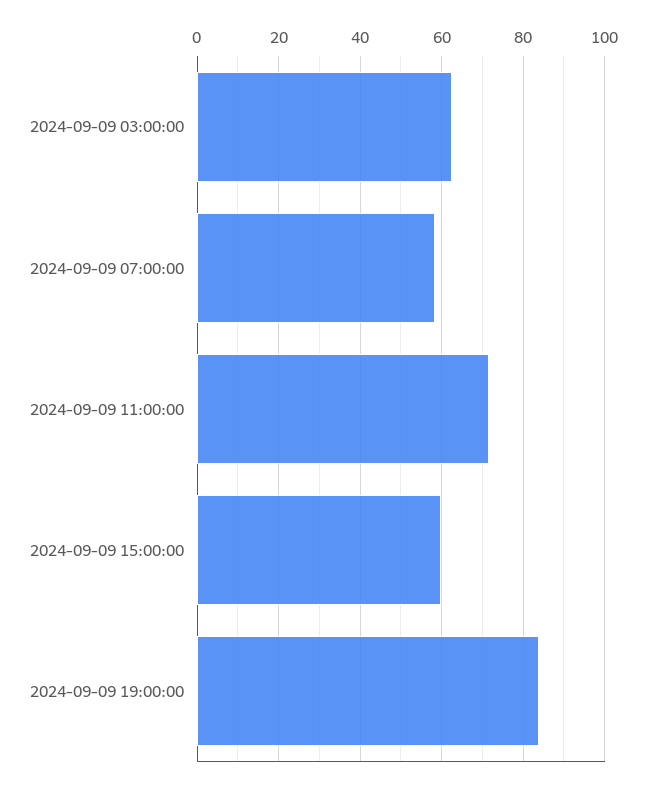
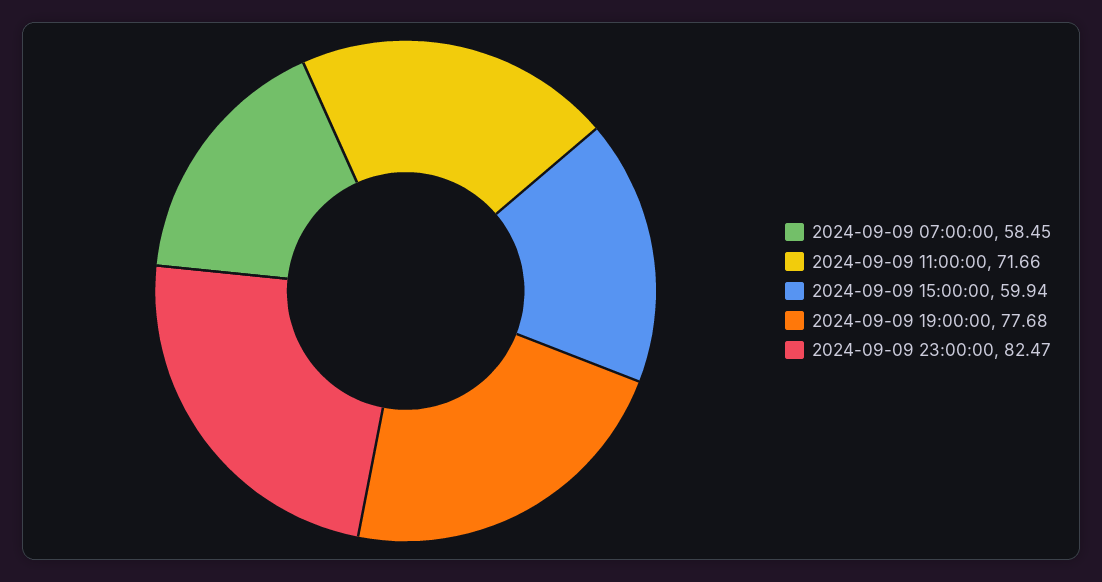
2024-09-09 03:00:00: 62 -> none
2024-09-09 19:00:00: 84 -> 77.68
2024-09-09 23:00:00: none -> 82.47

